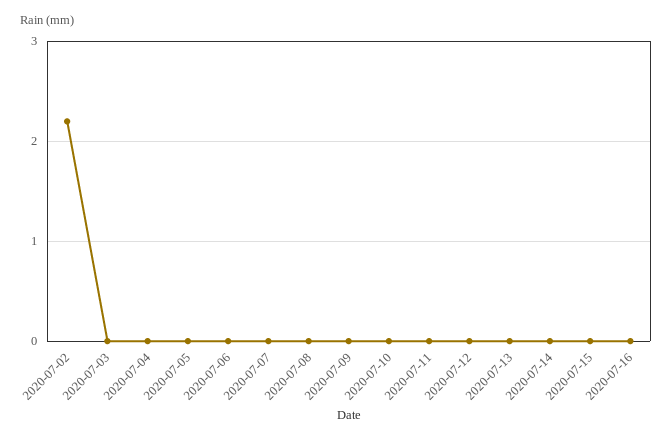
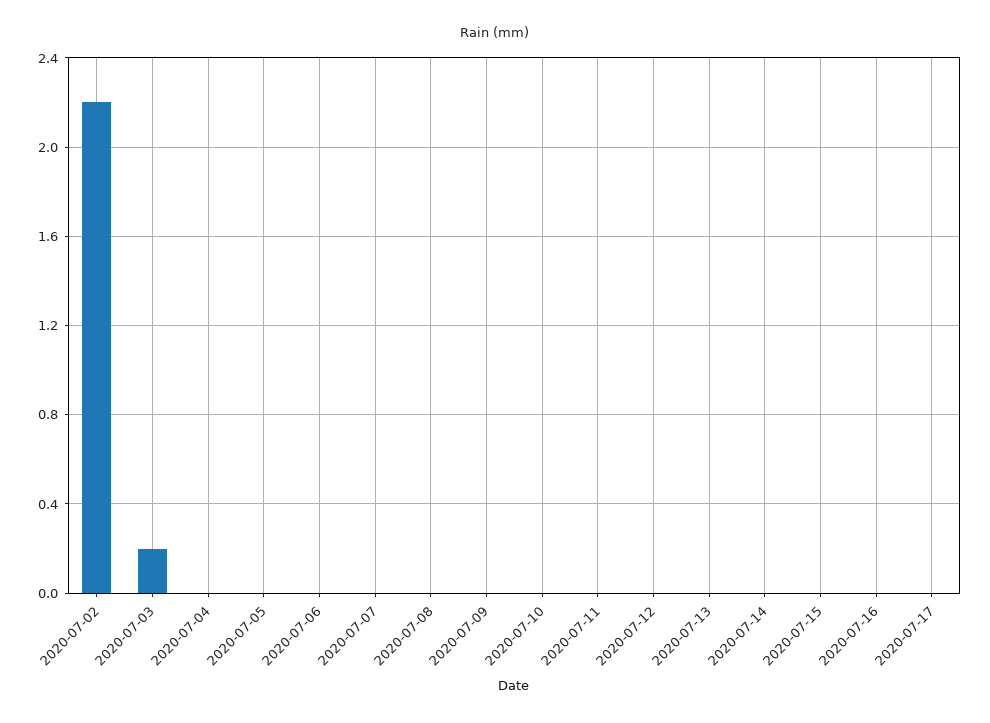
2020-07-03: 0 -> 0.2
2020-07-17: none -> 0

